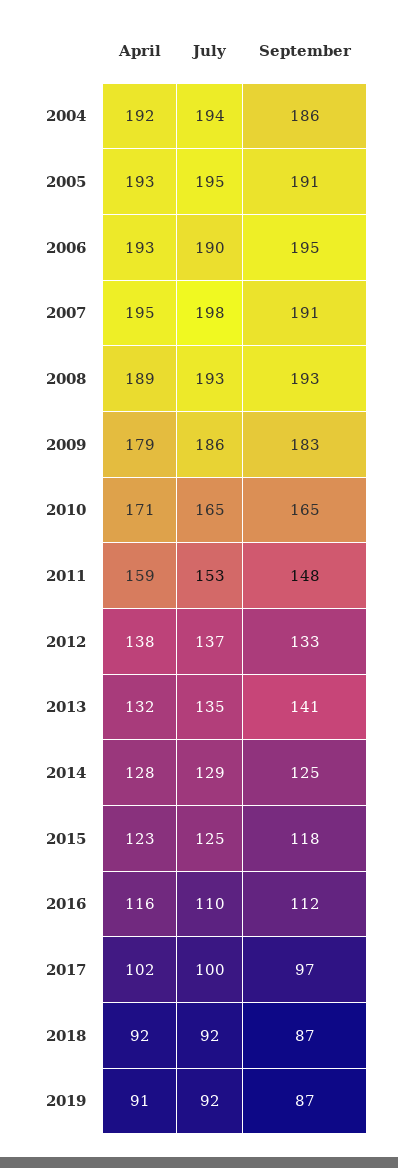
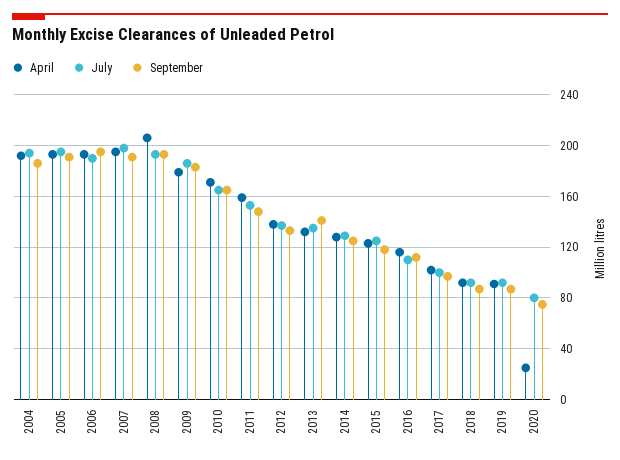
April, 2008: 189 -> 205
April, 2020: none -> 25
July, 2020: none -> 80
September, 2020: none -> 75

